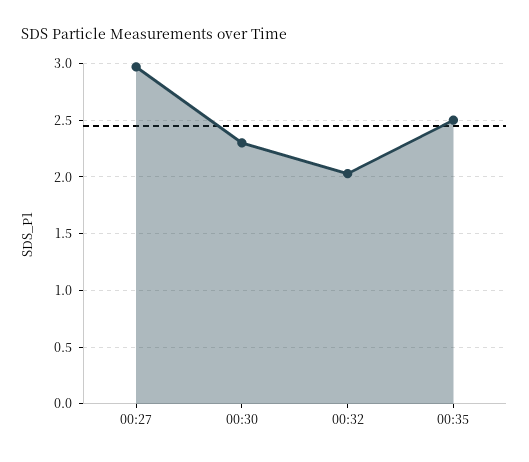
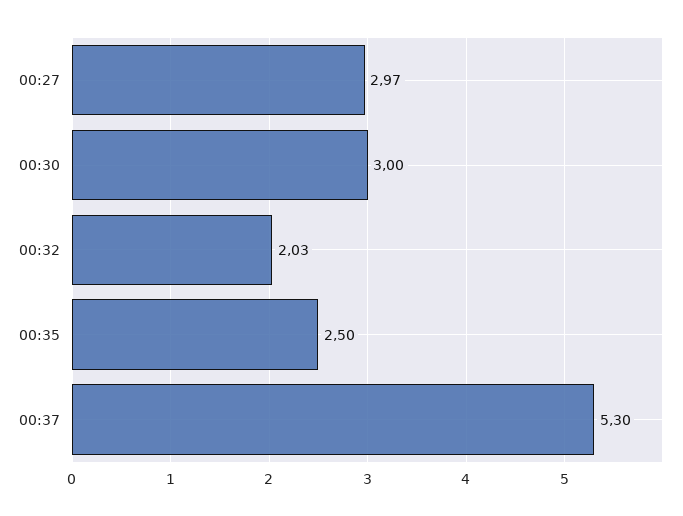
00:30: 2.3 -> 3
00:37: none -> 5.3

